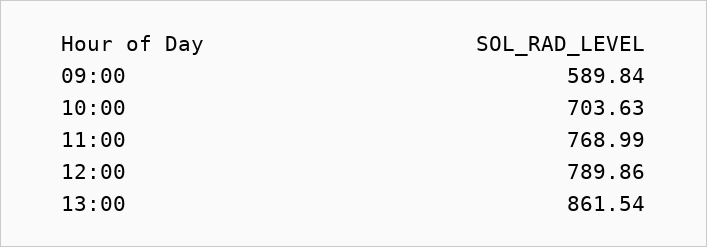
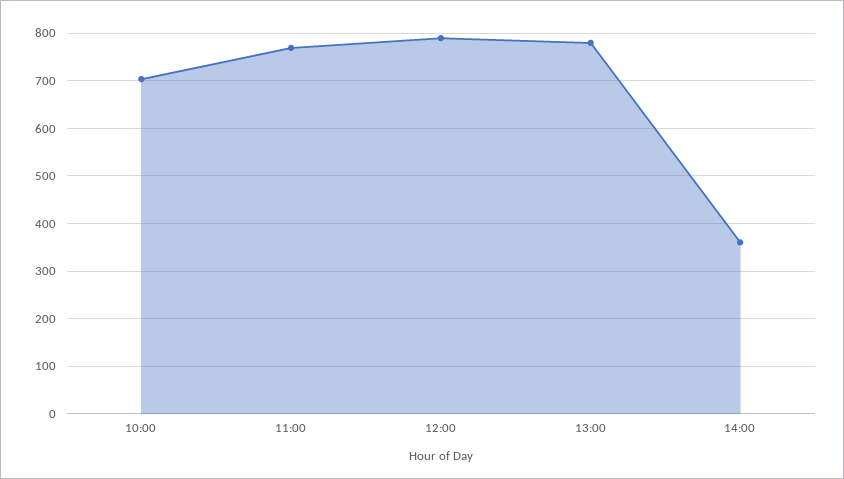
09:00: 589.84 -> none
13:00: 861.54 -> 780
14:00: none -> 360

